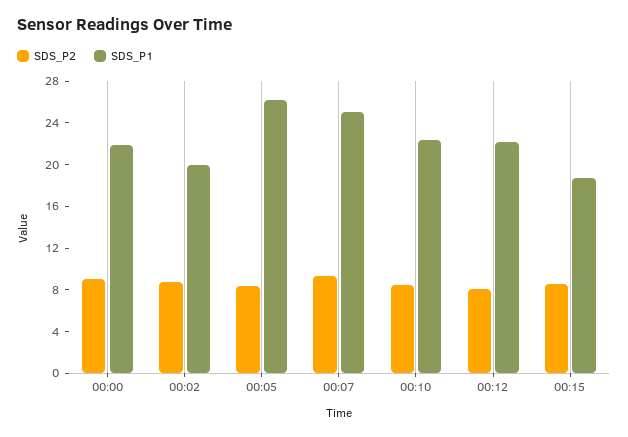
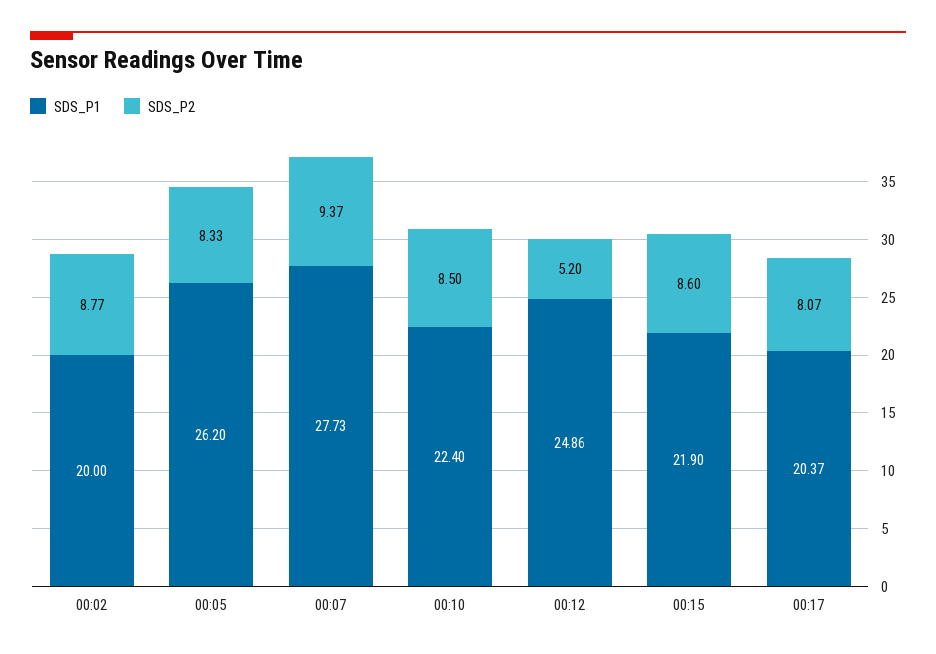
SDS_P2, 00:00: 9 -> none
SDS_P1, 00:00: 22 -> none
SDS_P1, 00:07: 25 -> 27.73
SDS_P2, 00:12: 8 -> 5.2
SDS_P1, 00:12: 22 -> 24.86
SDS_P1, 00:15: 19 -> 21.9
SDS_P1, 00:17: none -> 20.37
SDS_P2, 00:17: none -> 8.07

